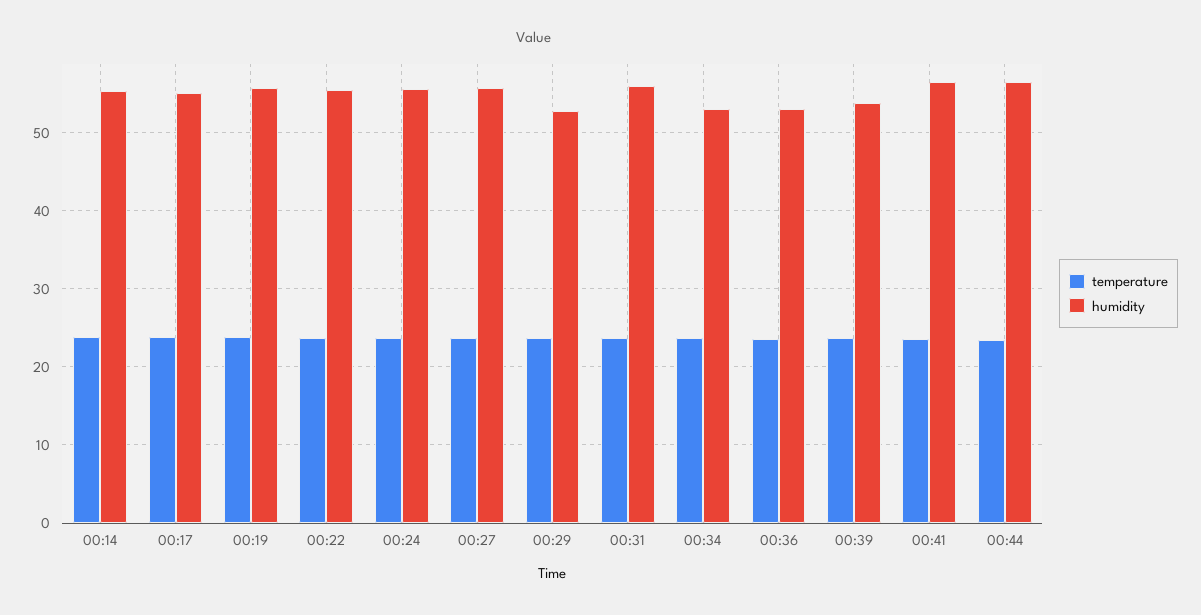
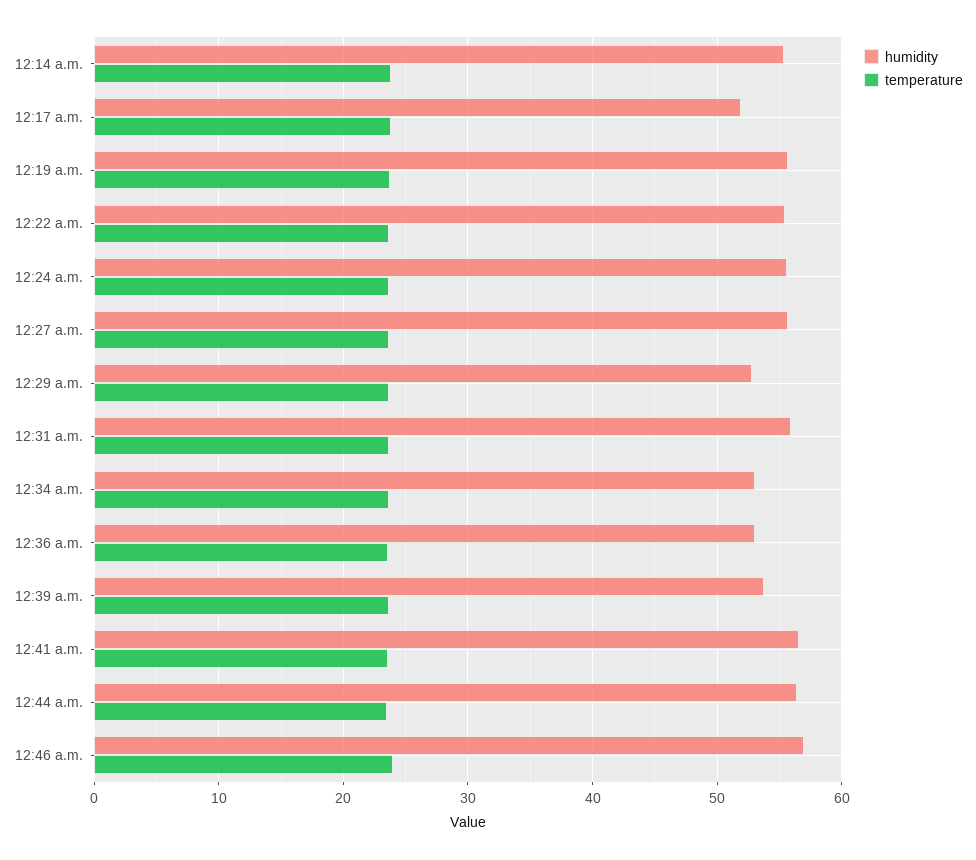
humidity, 00:17: 55 -> 52
humidity, 12:46 a.m.: none -> 57
temperature, 12:46 a.m.: none -> 24

